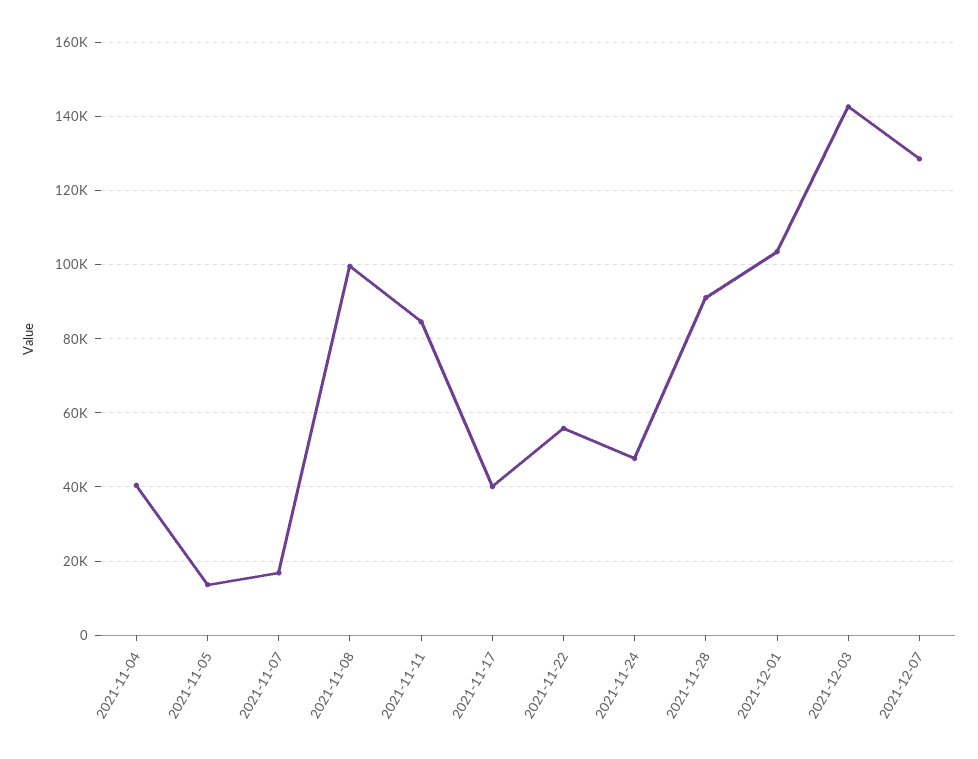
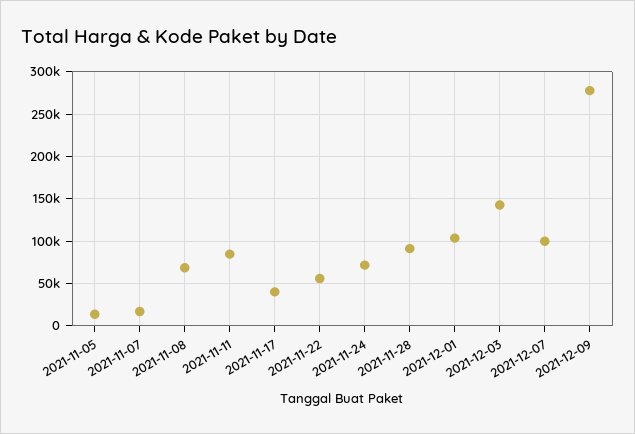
2021-11-04: 40000 -> none
2021-11-08: 100000 -> 70000
2021-11-24: 48000 -> 70000
2021-12-07: 128000 -> 100000
2021-12-09: none -> 280000

